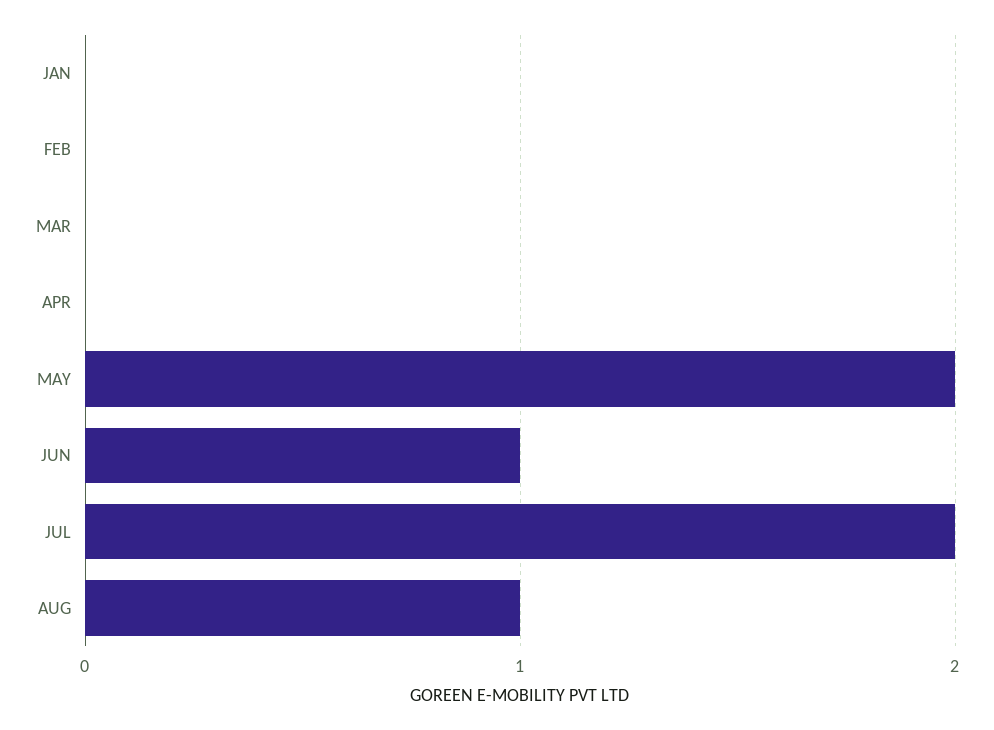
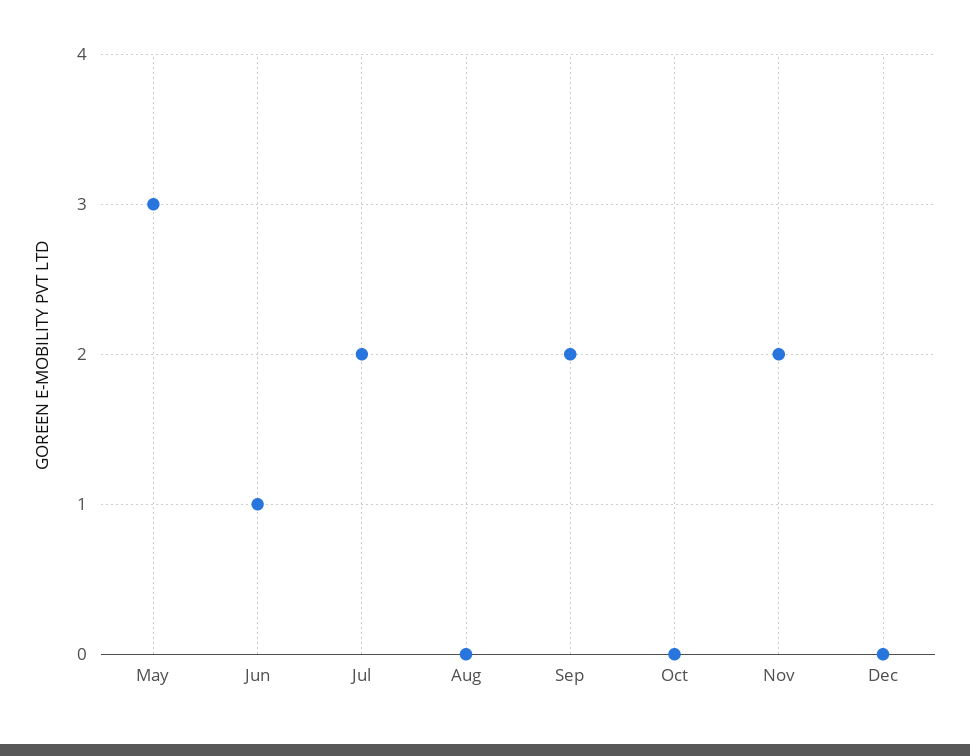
JAN: 0 -> none
FEB: 0 -> none
MAR: 0 -> none
APR: 0 -> none
MAY: 2 -> 3
AUG: 1 -> 0
Sep: none -> 2
Oct: none -> 0
Nov: none -> 2
Dec: none -> 0

